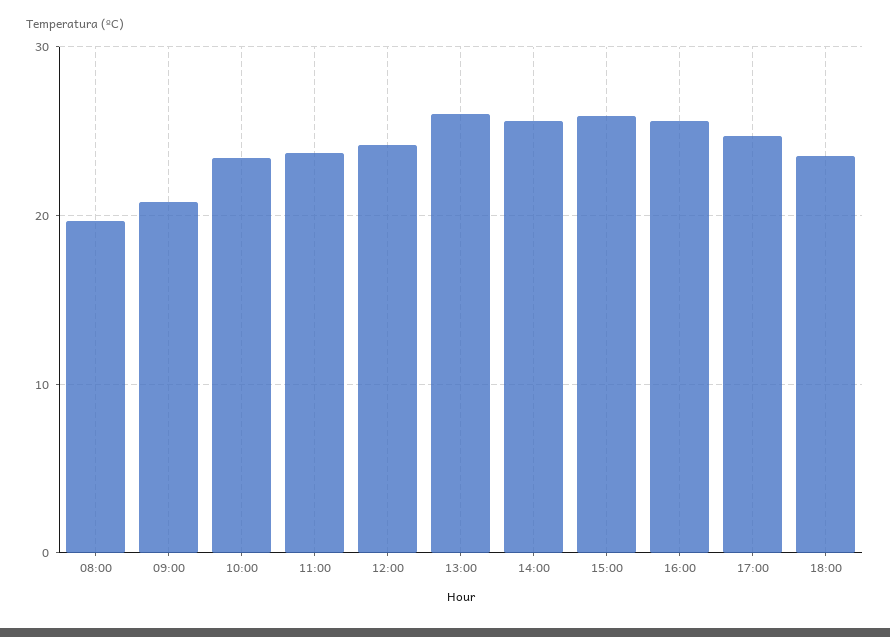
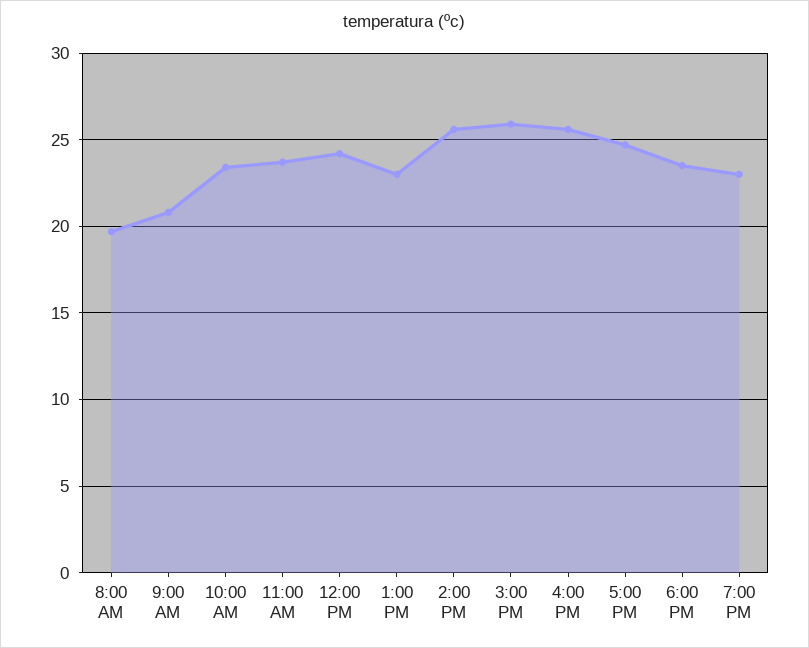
13:00: 26 -> 23
7:00 PM: none -> 23

